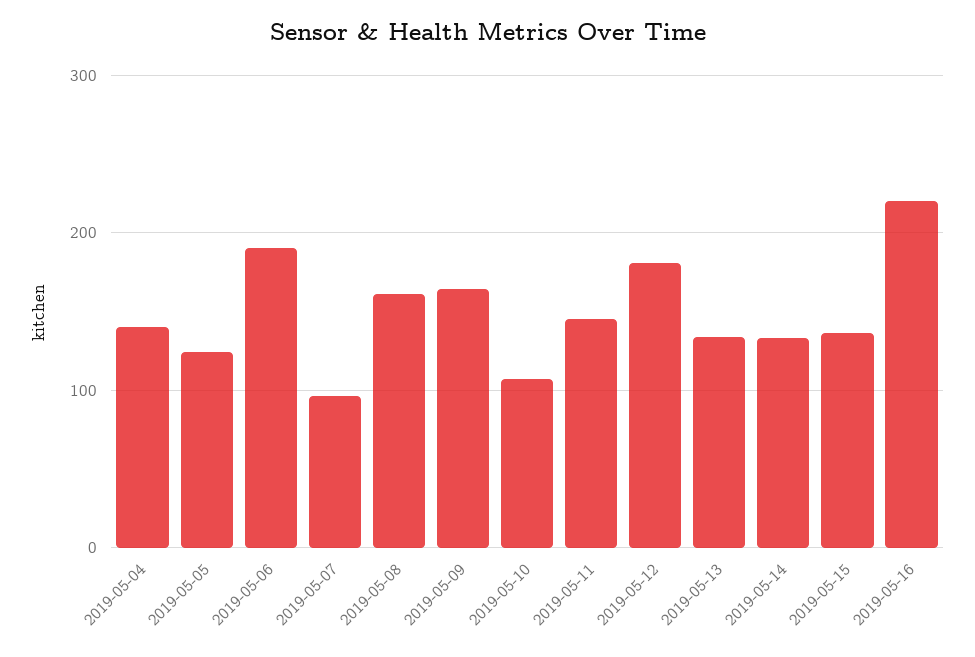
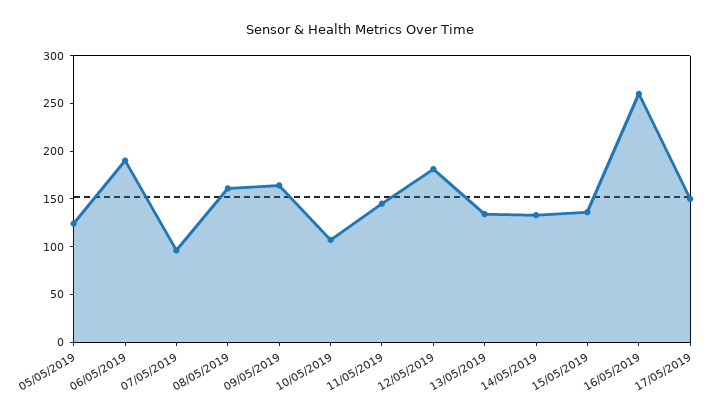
2019-05-04: 140 -> none
2019-05-16: 220 -> 260
17/05/2019: none -> 150

